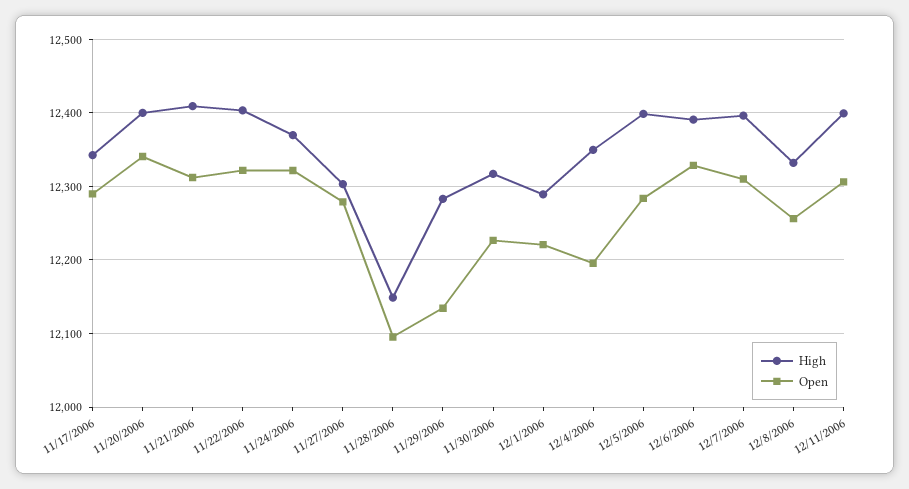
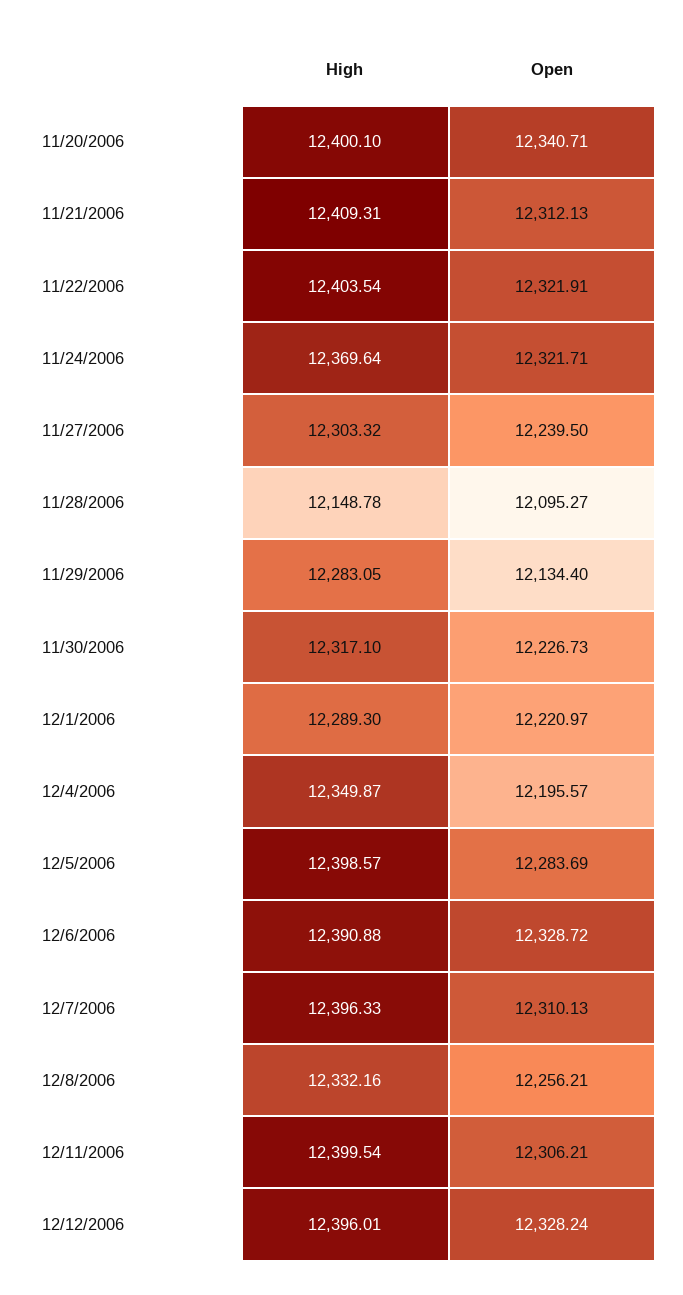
High, 11/17/2006: 12340 -> none
Open, 11/17/2006: 12290 -> none
Open, 11/27/2006: 12280 -> 12239.5
High, 12/12/2006: none -> 12396.01
Open, 12/12/2006: none -> 12328.24

